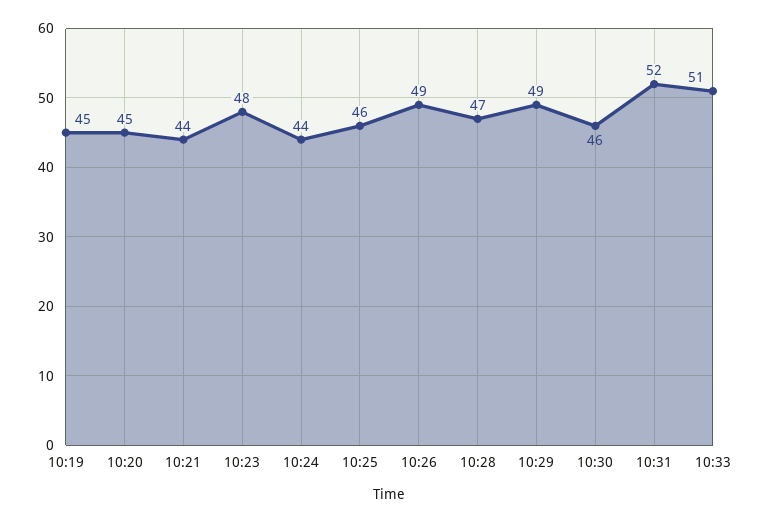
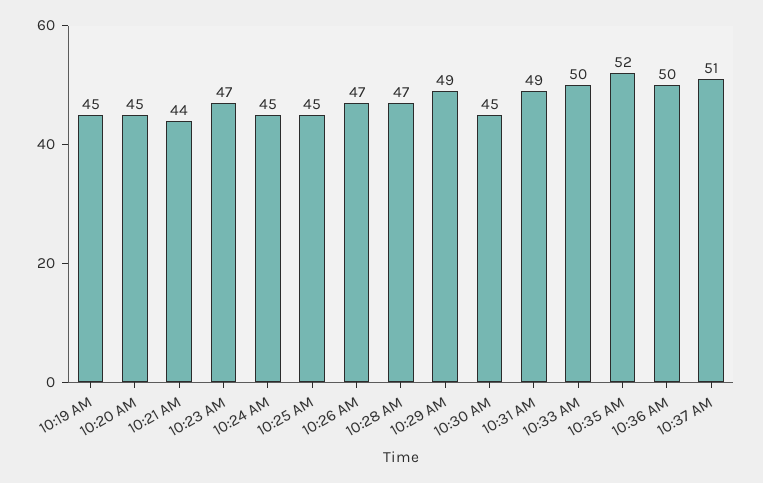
10:23: 48 -> 47
10:24: 44 -> 45
10:25: 46 -> 45
10:26: 49 -> 47
10:30: 46 -> 45
10:31: 52 -> 49
10:33: 51 -> 50
10:35 AM: none -> 52
10:36 AM: none -> 50
10:37 AM: none -> 51

